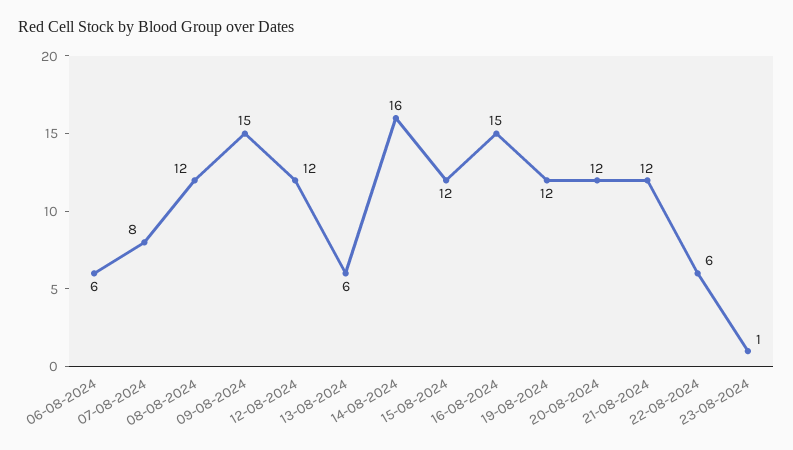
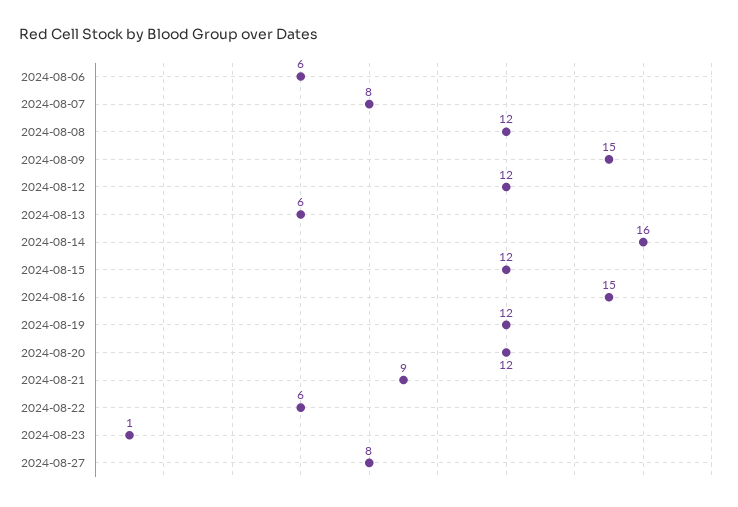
21-08-2024: 12 -> 9
2024-08-27: none -> 8

